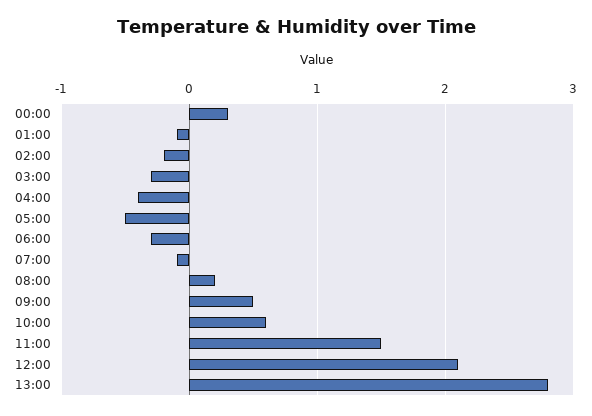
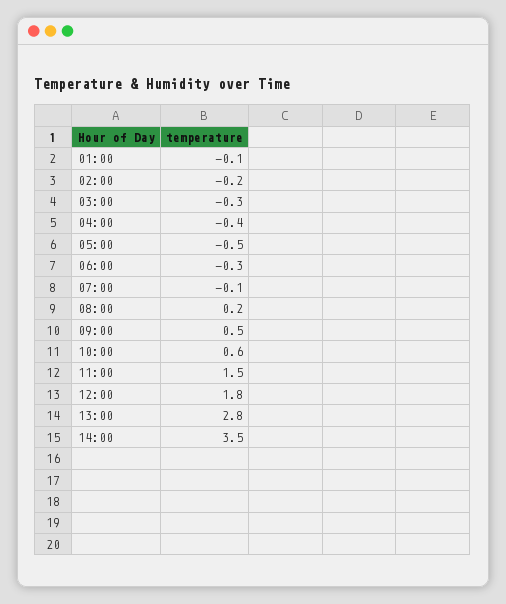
00:00: 0.3 -> none
12:00: 2.1 -> 1.8
14:00: none -> 3.5

